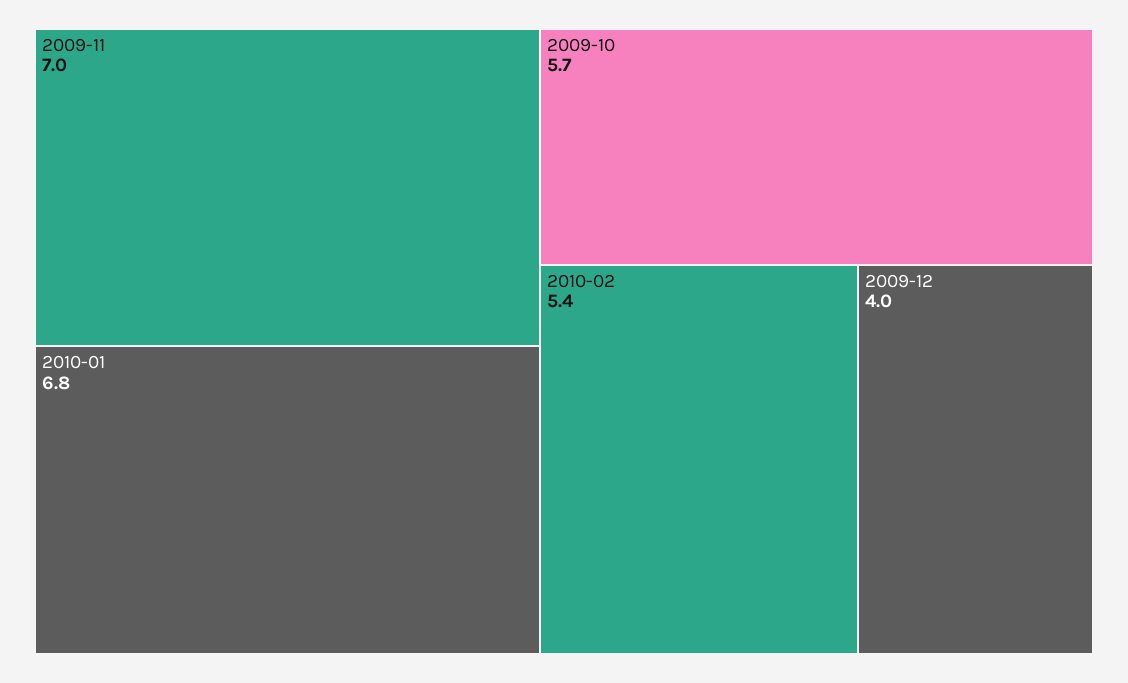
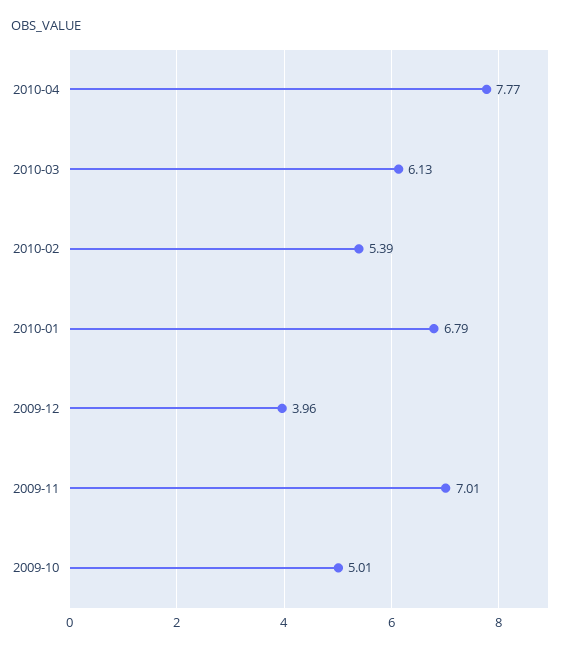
2009-10: 5.7 -> 5.01
2010-04: none -> 7.77
2010-03: none -> 6.13

